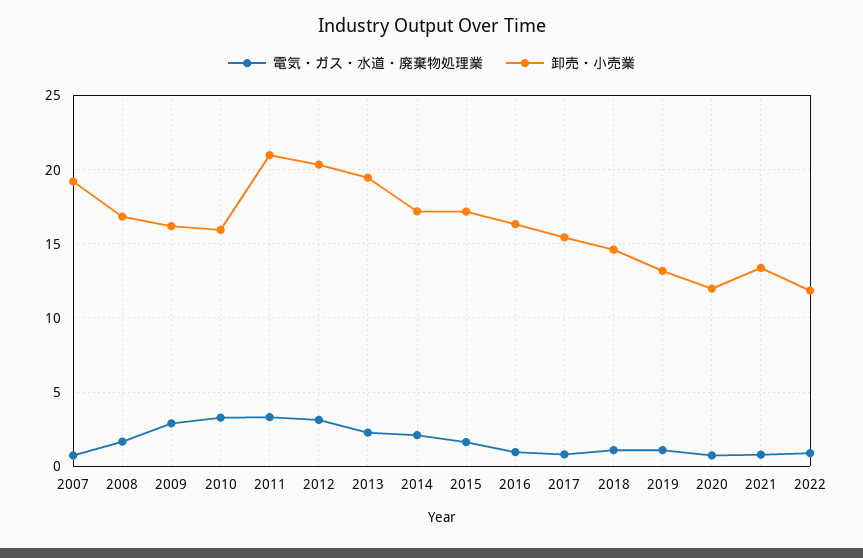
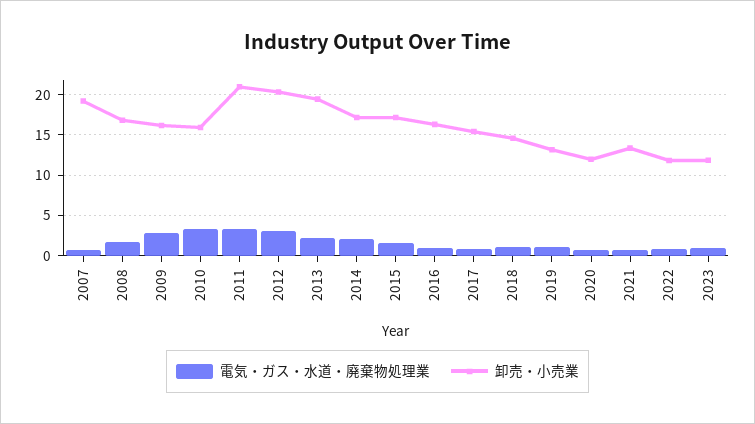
電気・ガス・水道・廃棄物処理業, 2023: none -> 1
卸売・小売業, 2023: none -> 12

